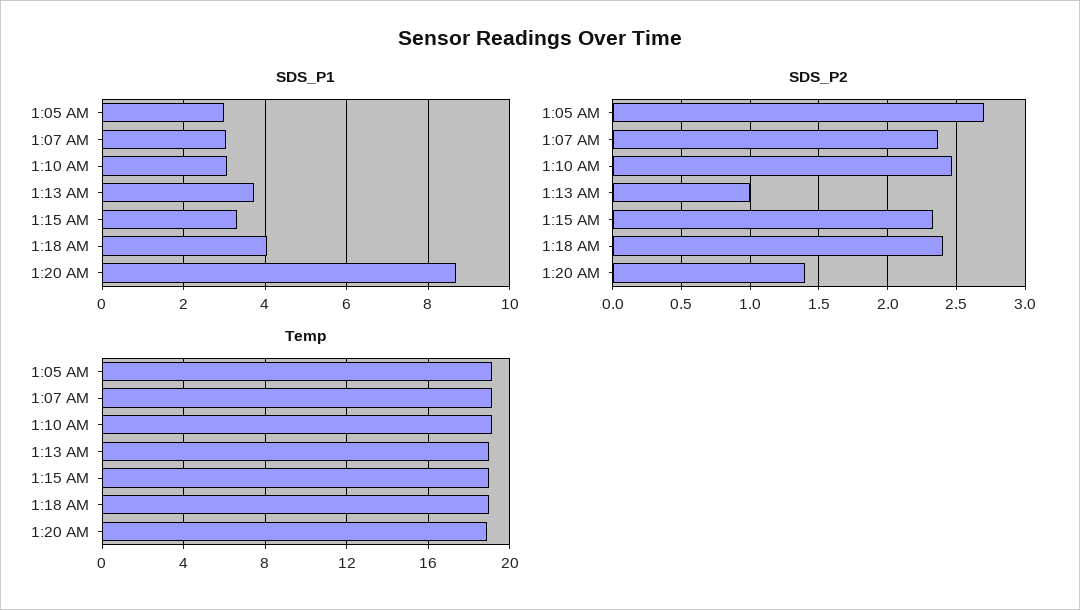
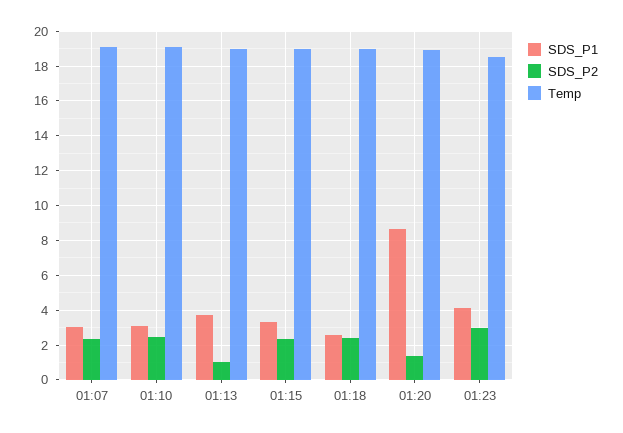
SDS_P1, 1:05 AM: 3 -> none
SDS_P1, 1:18 AM: 4 -> 2.5
SDS_P2, 1:05 AM: 2.7 -> none
Temp, 1:05 AM: 19 -> none
SDS_P1, 01:23: none -> 4
SDS_P2, 01:23: none -> 3
Temp, 01:23: none -> 18.5

